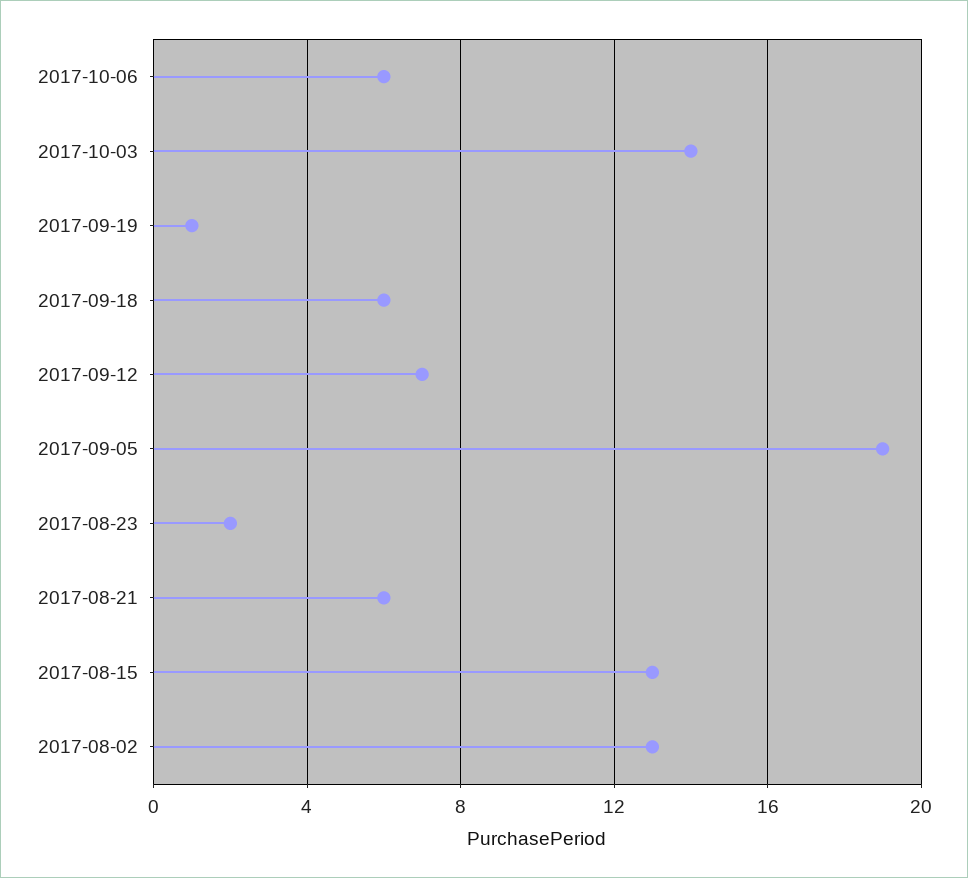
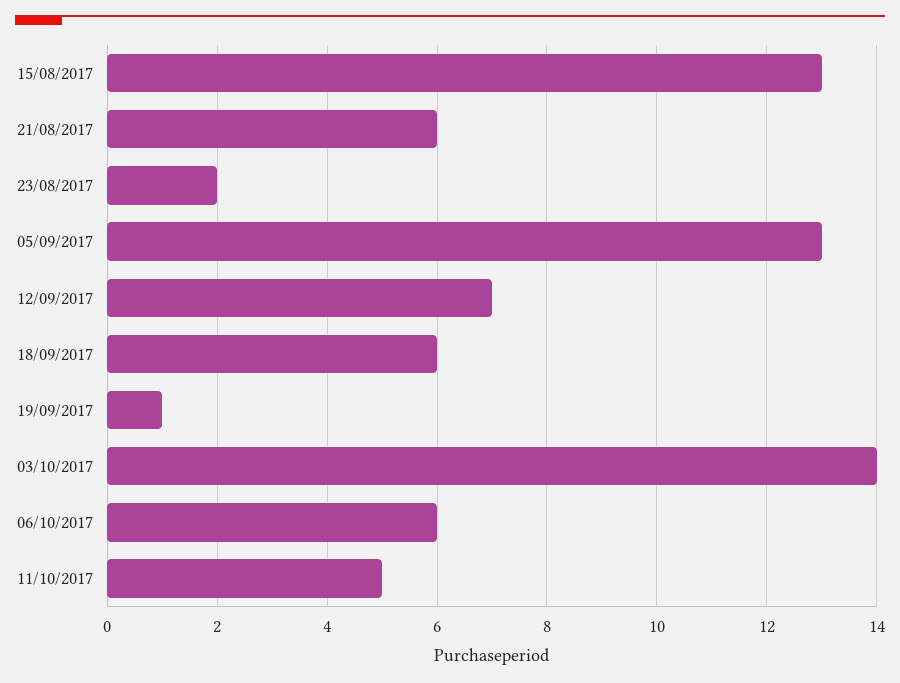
2017-09-05: 19 -> 13
2017-08-02: 13 -> none
11/10/2017: none -> 5

